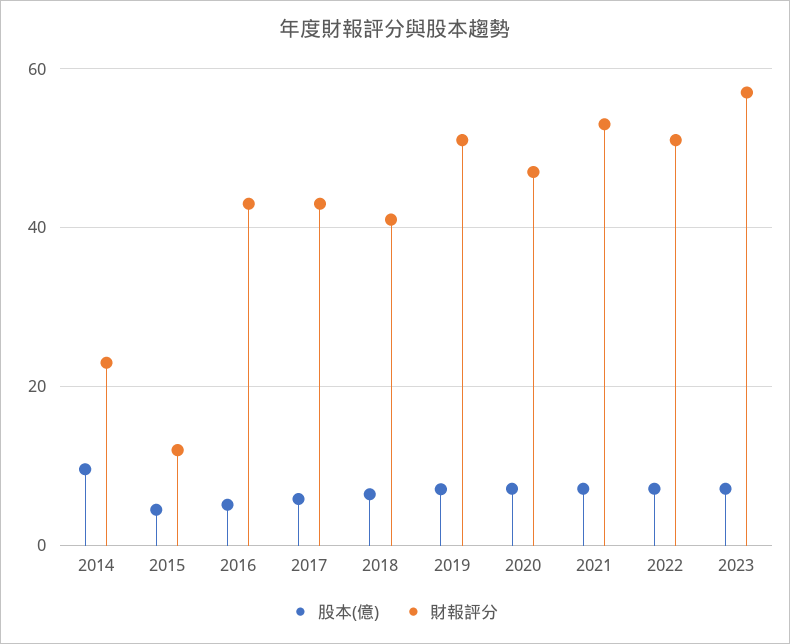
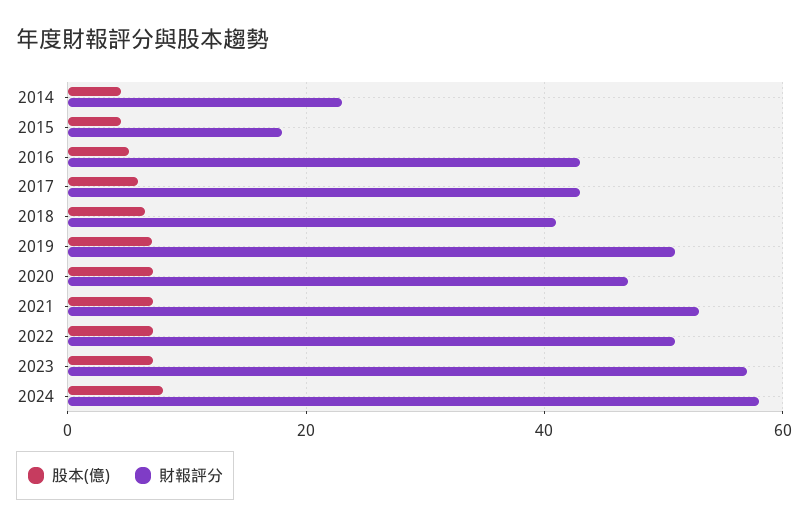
股本(億), 2014: 10 -> 4
財報評分, 2015: 12 -> 18
股本(億), 2024: none -> 8
財報評分, 2024: none -> 58

